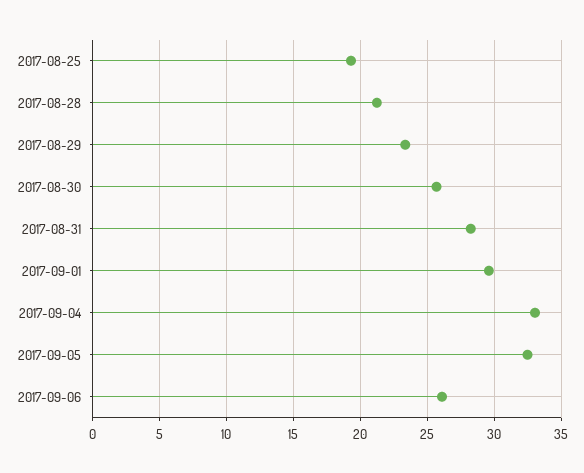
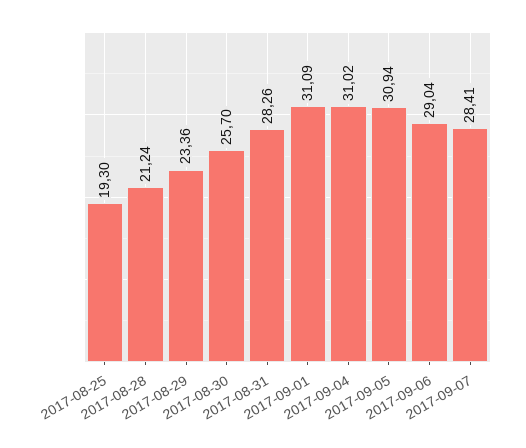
2017-09-01: 29.5 -> 31.09
2017-09-04: 33 -> 31.02
2017-09-05: 32.5 -> 30.94
2017-09-06: 26 -> 29.04
2017-09-07: none -> 28.41

